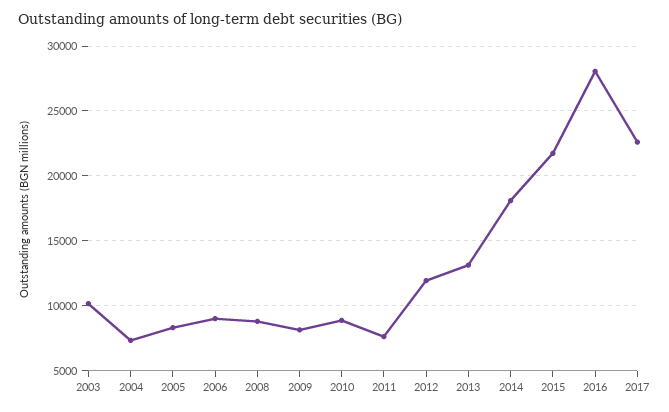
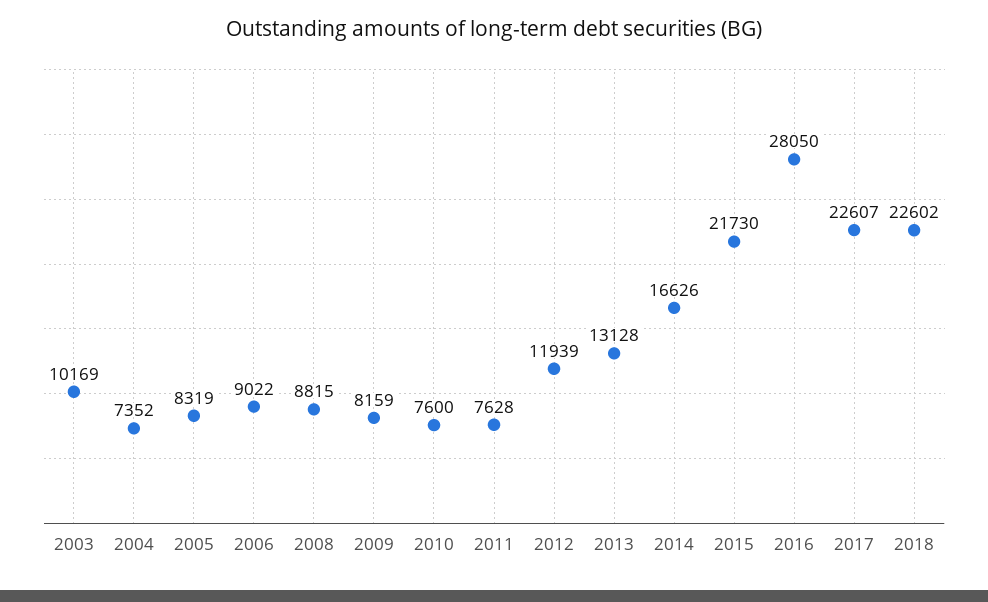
2010: 9000 -> 7600
2014: 18000 -> 16626
2018: none -> 22602

